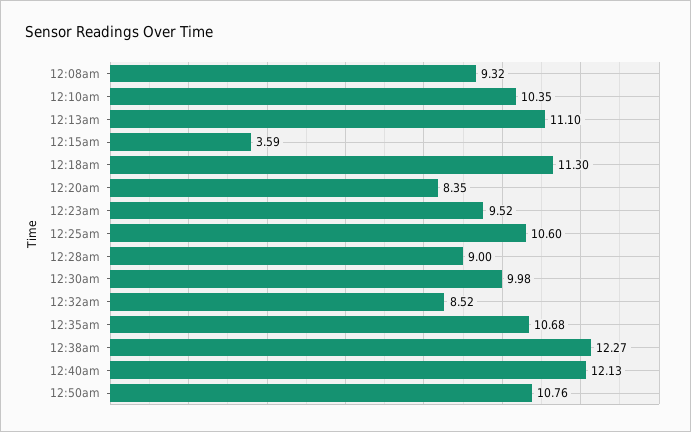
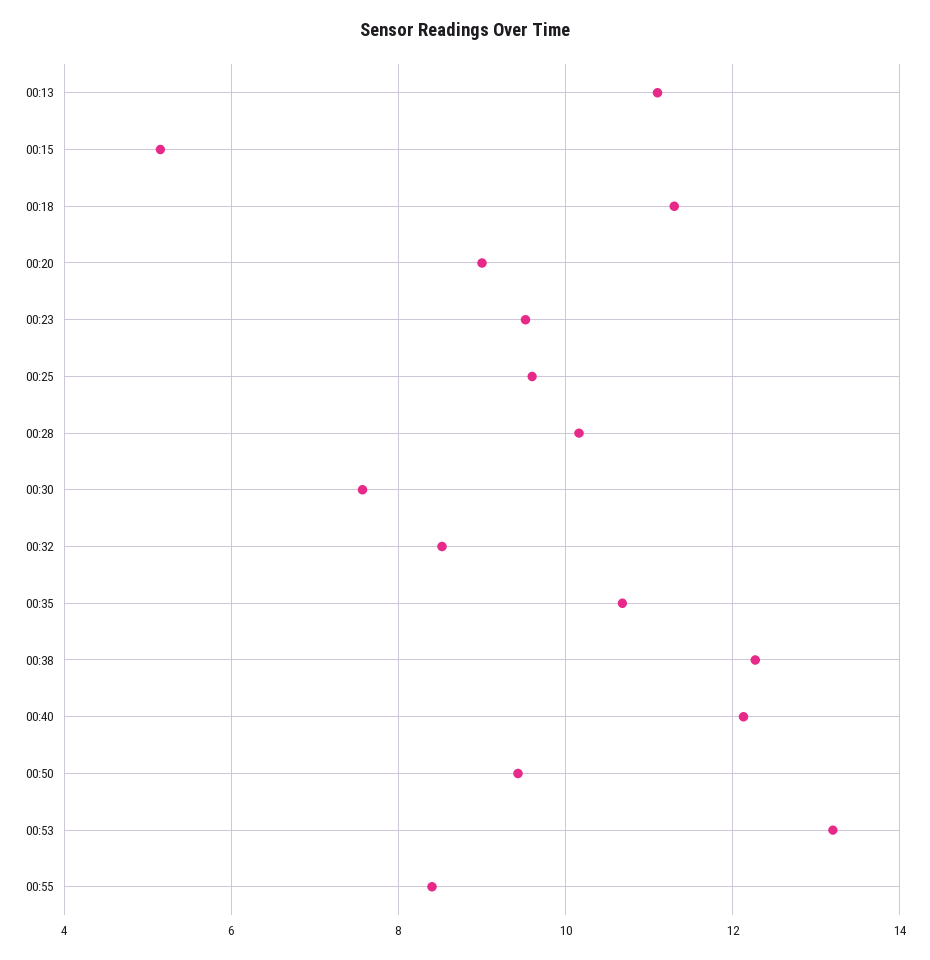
12:08am: 9.32 -> none
12:10am: 10.35 -> none
12:15am: 3.59 -> 5.2
12:20am: 8.35 -> 9
12:25am: 10.6 -> 9.6
12:28am: 9 -> 10.2
12:30am: 9.98 -> 7.6
12:50am: 10.76 -> 9.4
00:53: none -> 13.2
00:55: none -> 8.4

